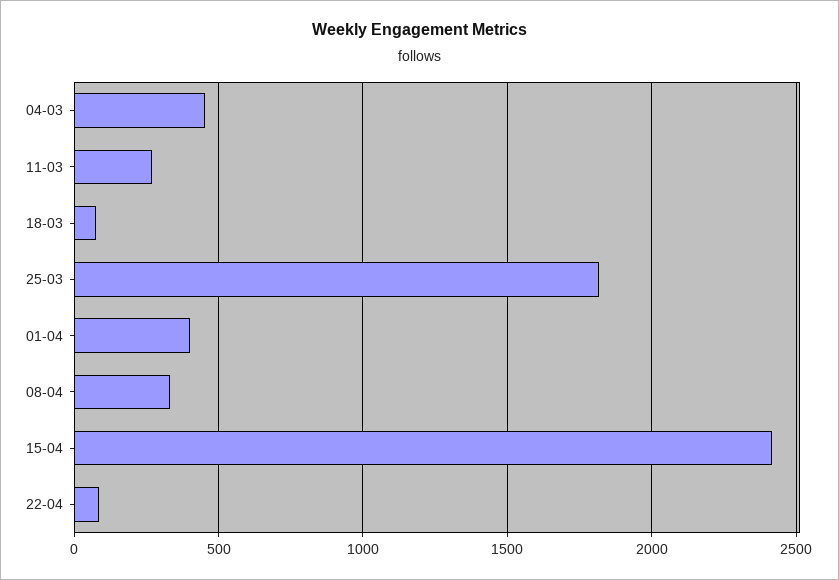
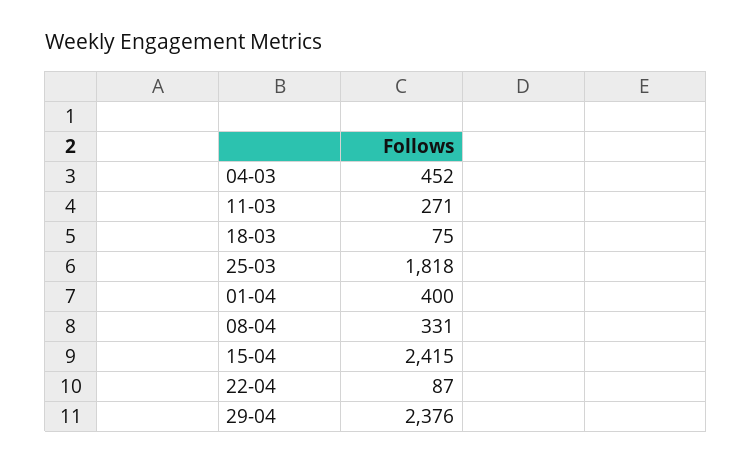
29-04: none -> 2376

